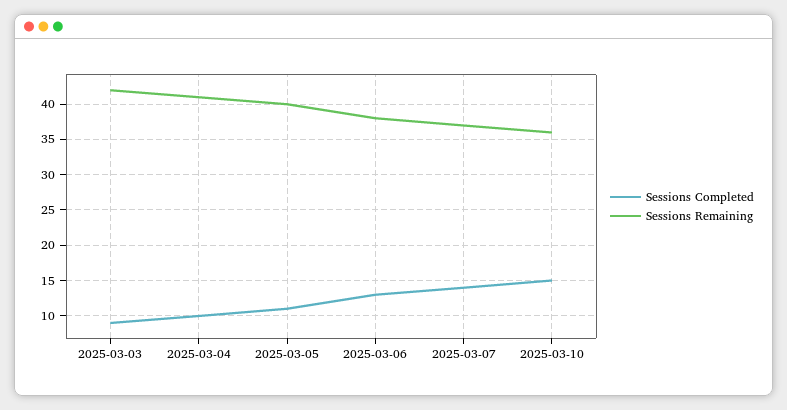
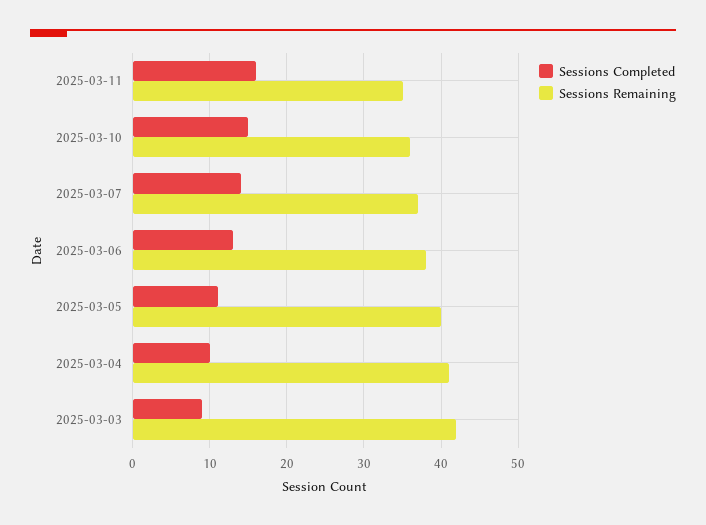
Sessions Completed, 2025-03-11: none -> 16
Sessions Remaining, 2025-03-11: none -> 35

